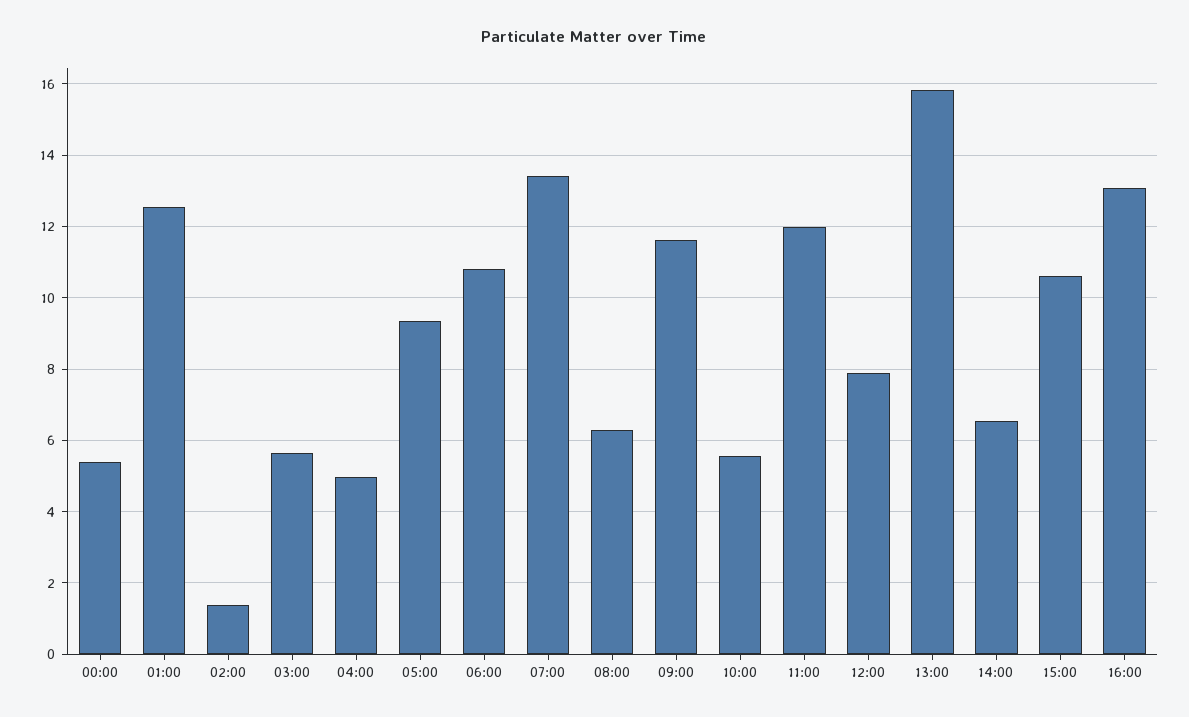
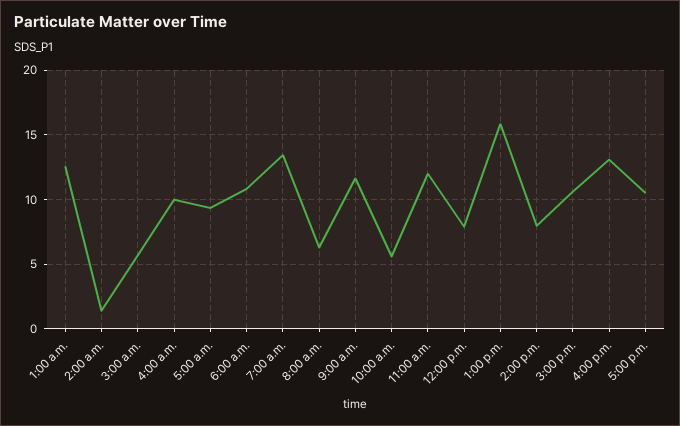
00:00: 5.4 -> none
04:00: 5 -> 10
14:00: 6.6 -> 8
5:00 p.m.: none -> 10.5

